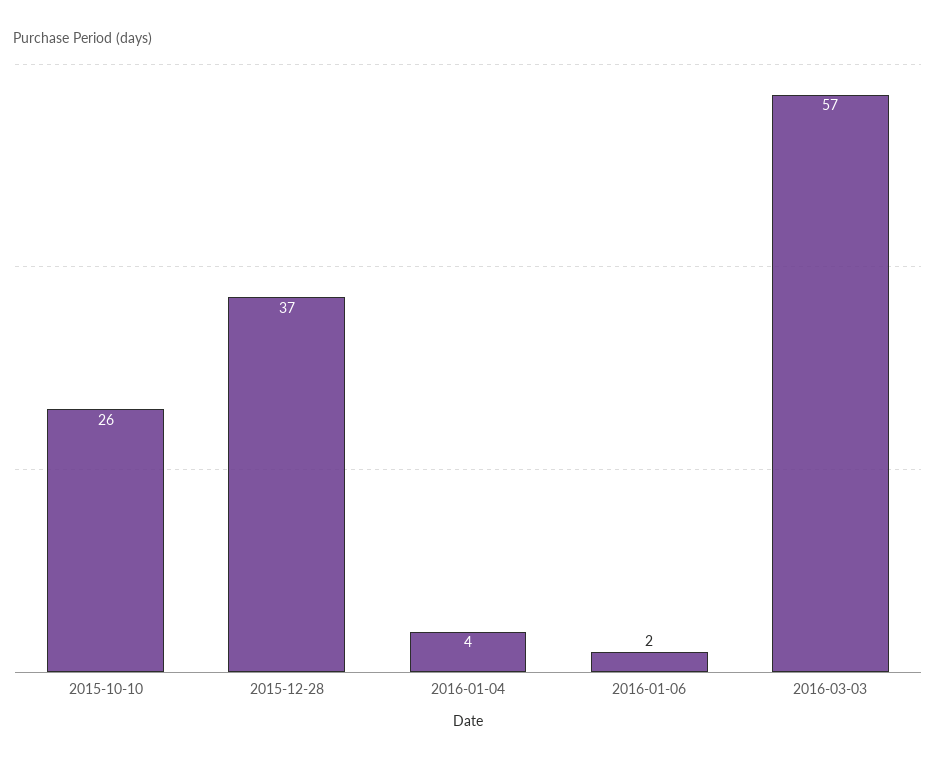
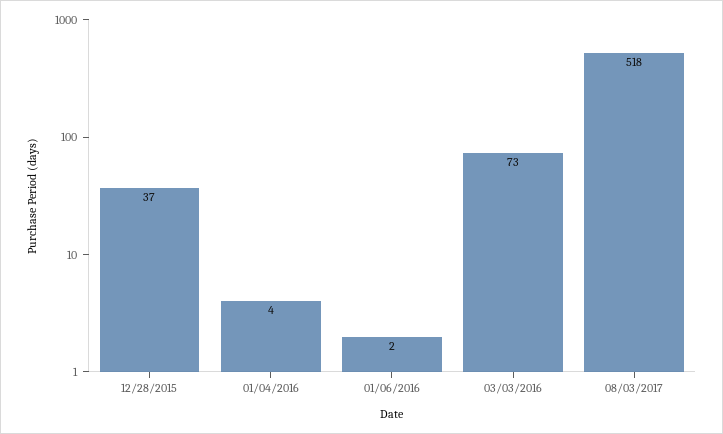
2015-10-10: 26 -> none
2016-03-03: 57 -> 73
08/03/2017: none -> 518

